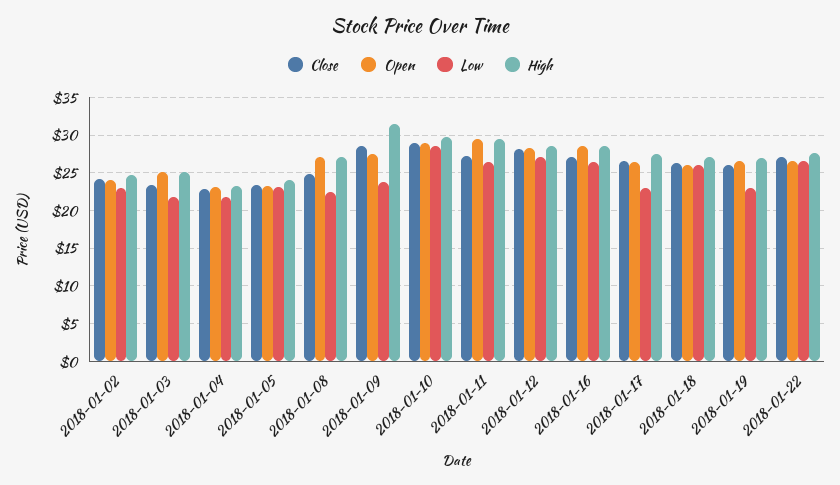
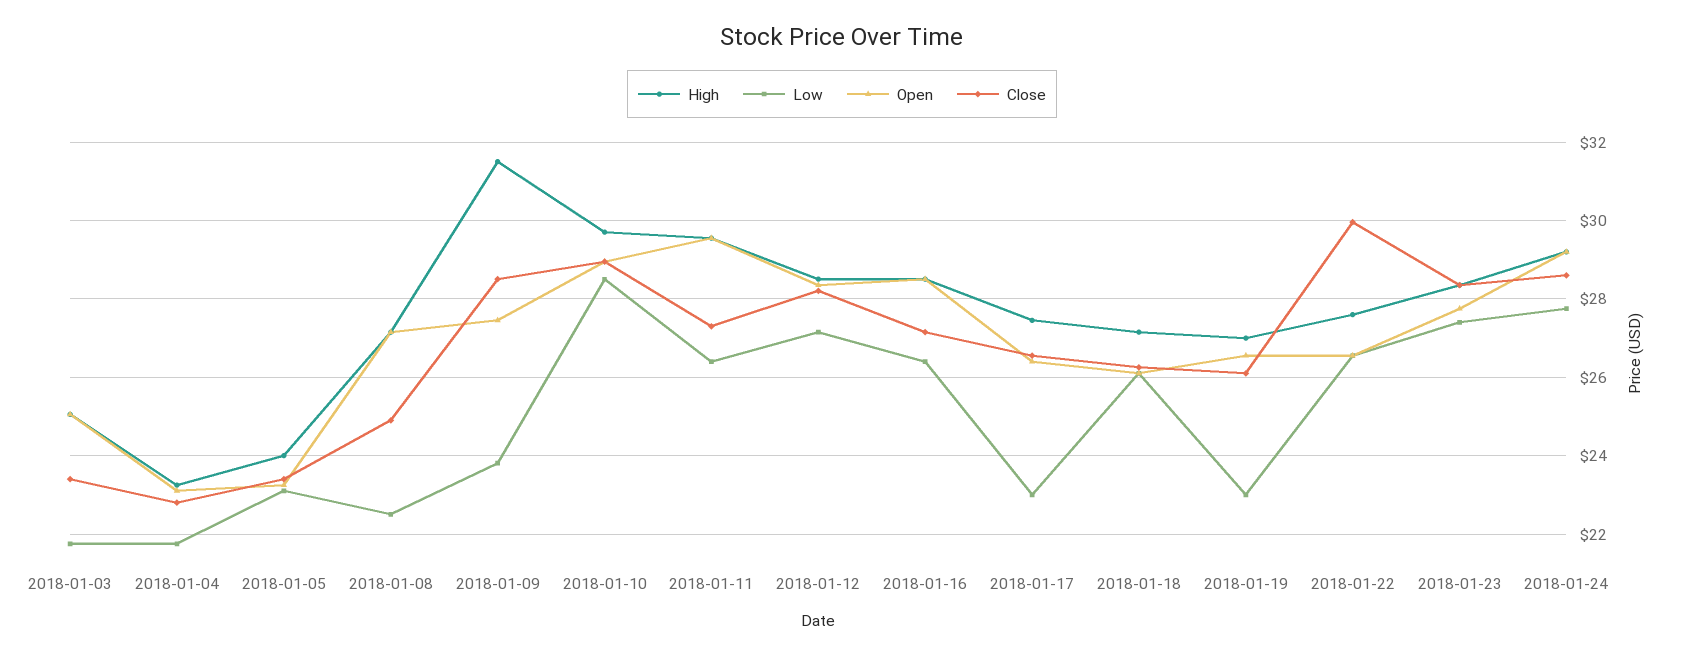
Close, 2018-01-02: 24 -> none
Open, 2018-01-02: 24 -> none
Low, 2018-01-02: 23 -> none
High, 2018-01-02: 25 -> none
Close, 2018-01-22: 27 -> 30
High, 2018-01-23: none -> 28.4
Low, 2018-01-23: none -> 27.4
Open, 2018-01-23: none -> 27.8
Close, 2018-01-23: none -> 28.4
High, 2018-01-24: none -> 29.2
Low, 2018-01-24: none -> 27.8
Open, 2018-01-24: none -> 29.2
Close, 2018-01-24: none -> 28.6

